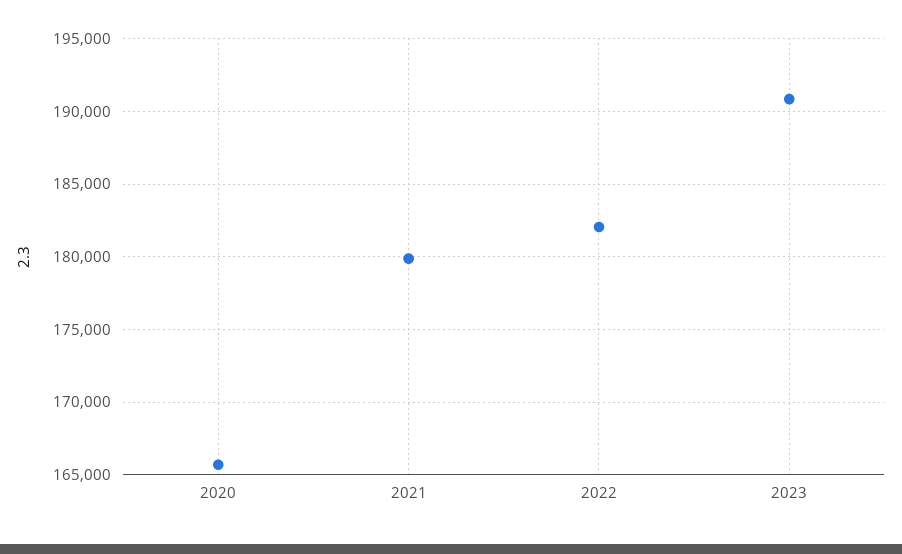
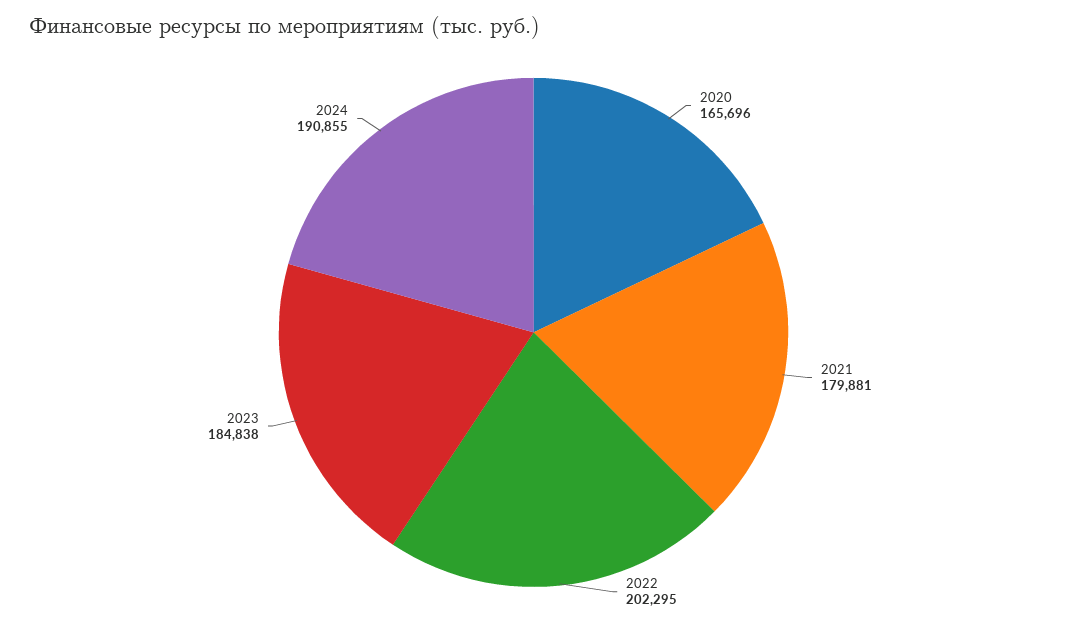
2022: 182000 -> 202295
2023: 191000 -> 184838
2024: none -> 190855

